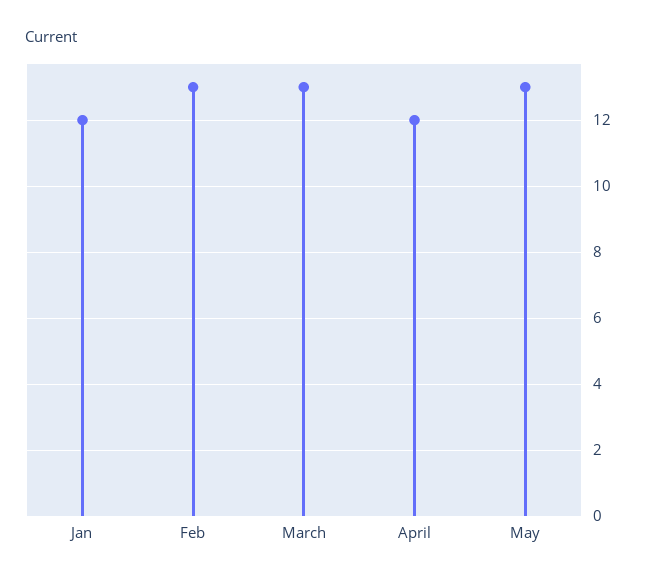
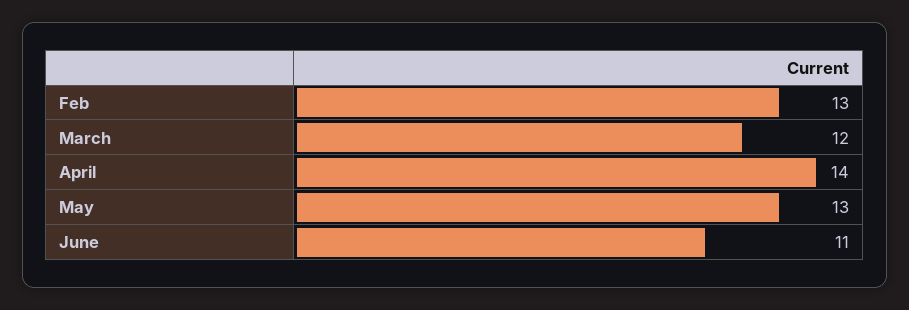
Jan: 12 -> none
March: 13 -> 12
April: 12 -> 14
June: none -> 11

